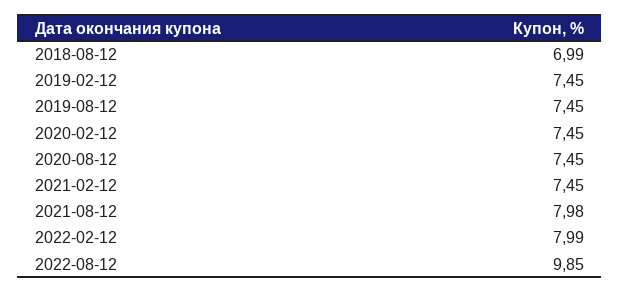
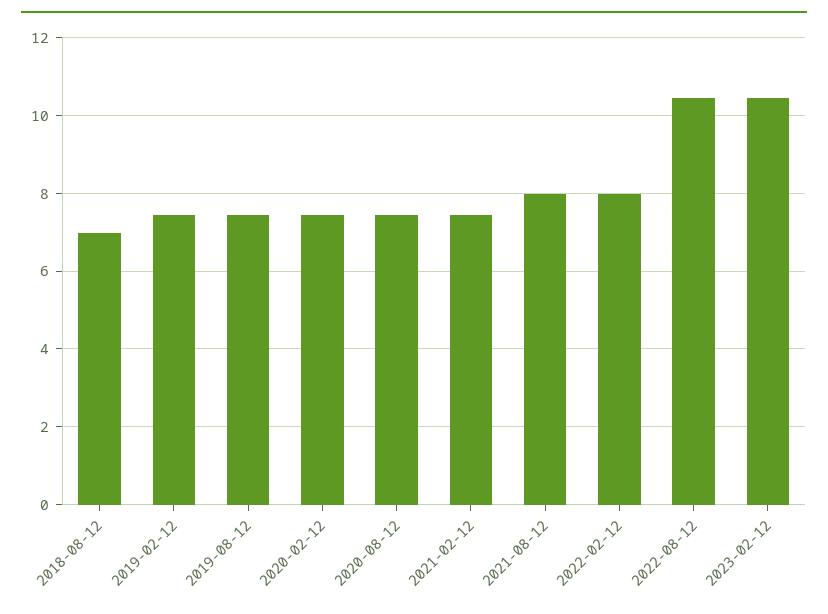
2022-08-12: 9.85 -> 10.4
2023-02-12: none -> 10.4

